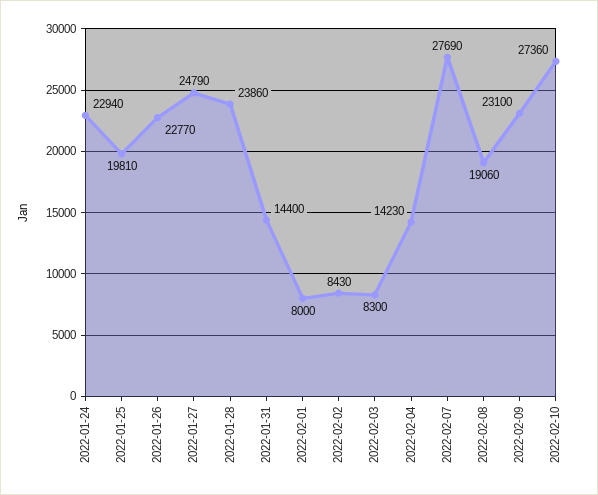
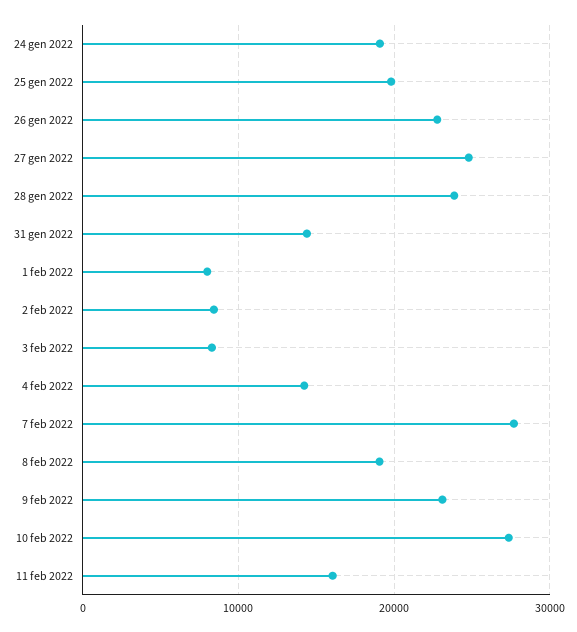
2022-01-24: 22940 -> 19000
11 feb 2022: none -> 16000

